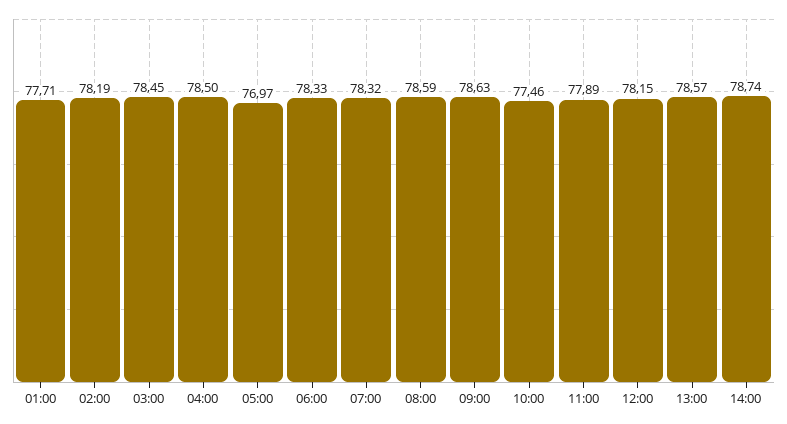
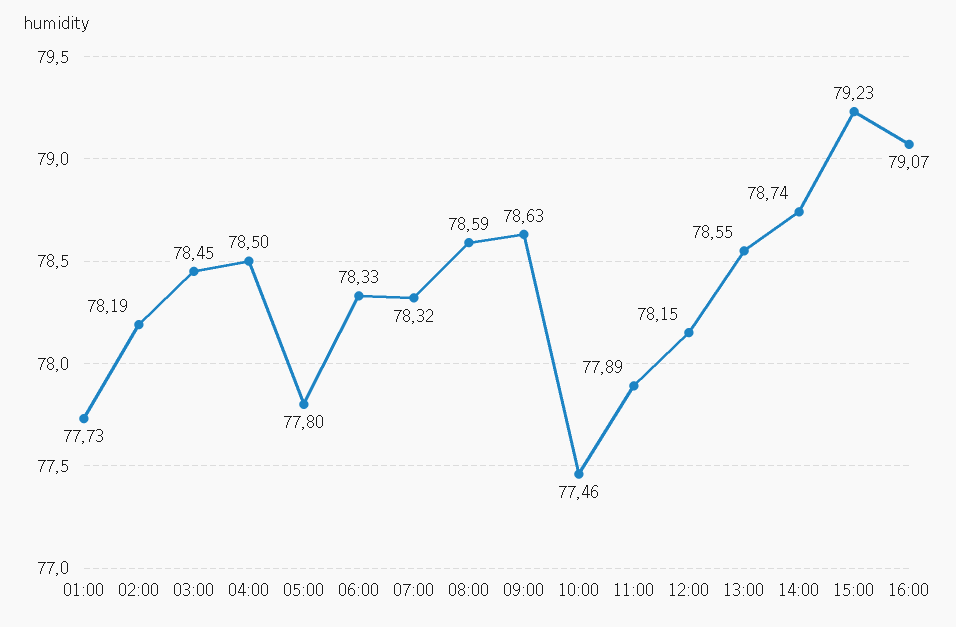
01:00: 77.71 -> 77.73
05:00: 76.97 -> 77.8
13:00: 78.57 -> 78.55
15:00: none -> 79.23
16:00: none -> 79.07

